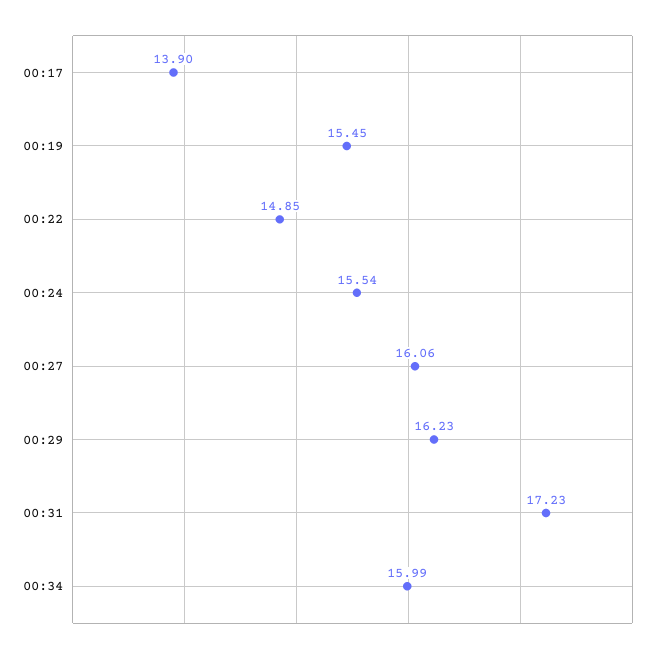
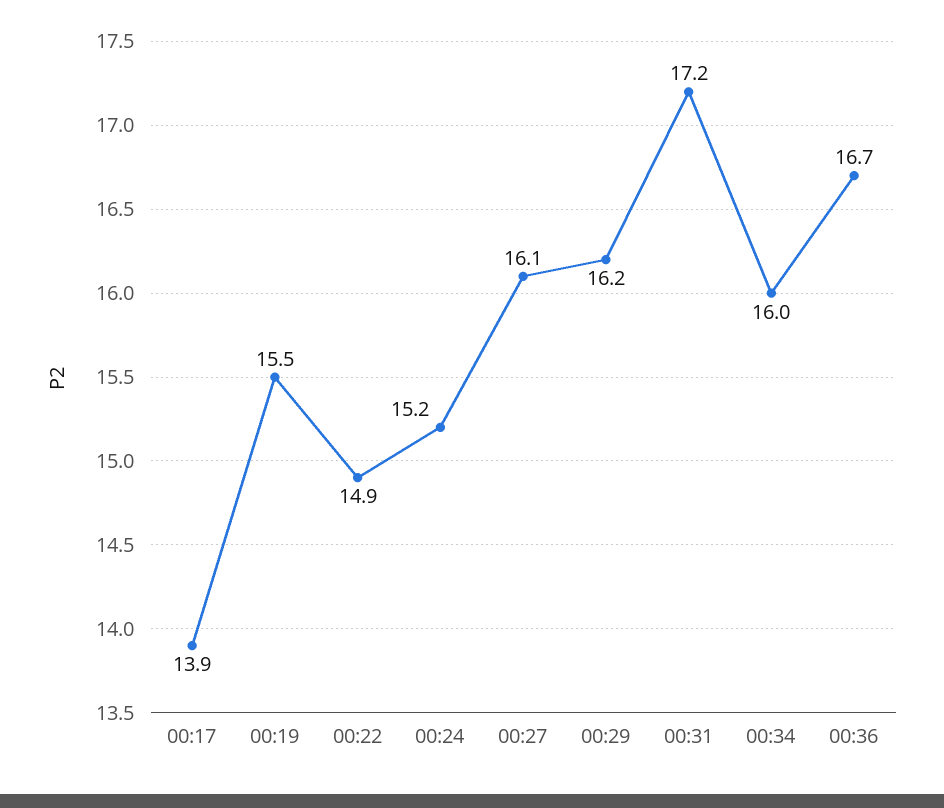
00:24: 15.54 -> 15.2
00:36: none -> 16.7

